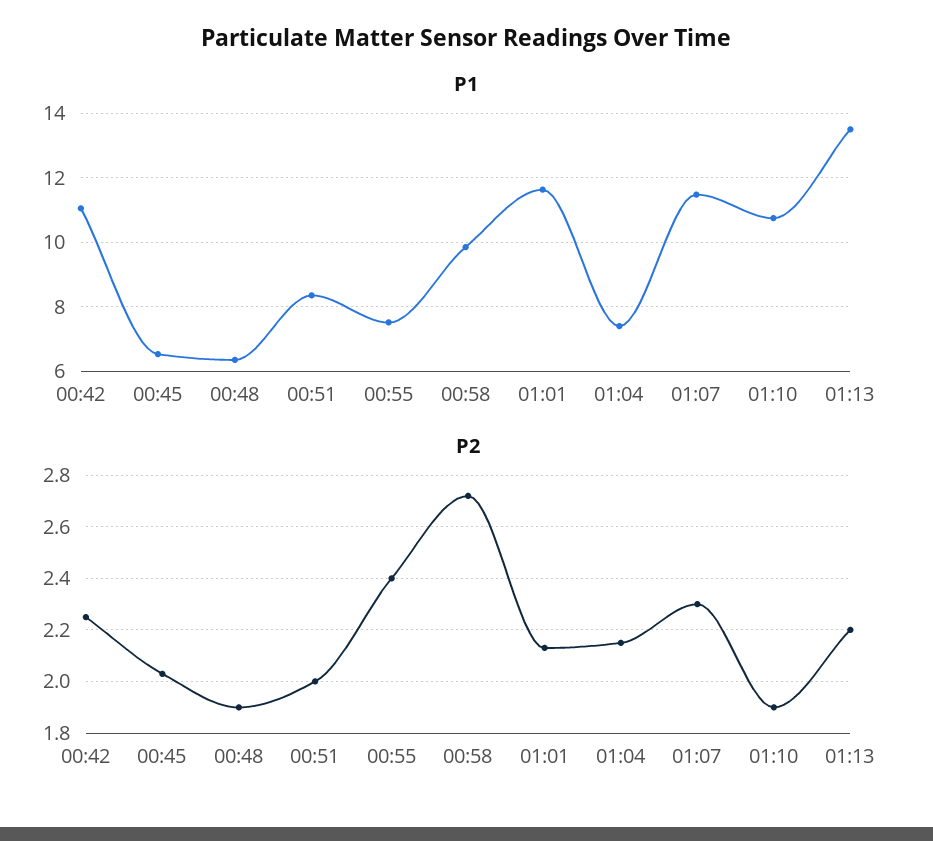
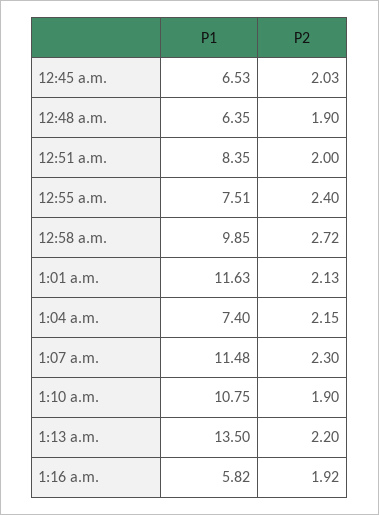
P1, 00:42: 11 -> none
P2, 00:42: 2.25 -> none
P1, 1:16 a.m.: none -> 5.82
P2, 1:16 a.m.: none -> 1.92

